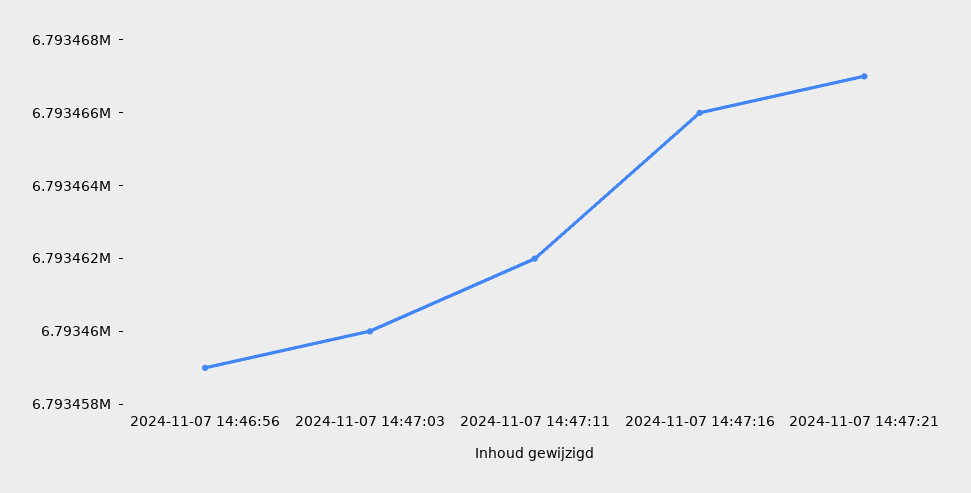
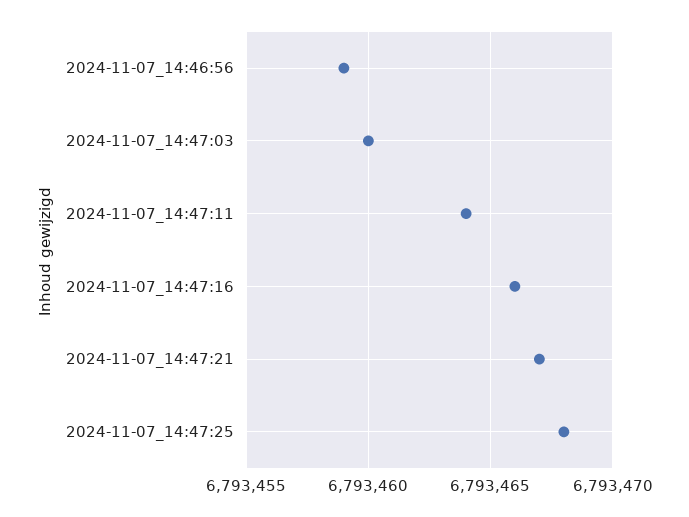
2024-11-07 14:47:11: 6793462 -> 6793464
2024-11-07_14:47:25: none -> 6793468

